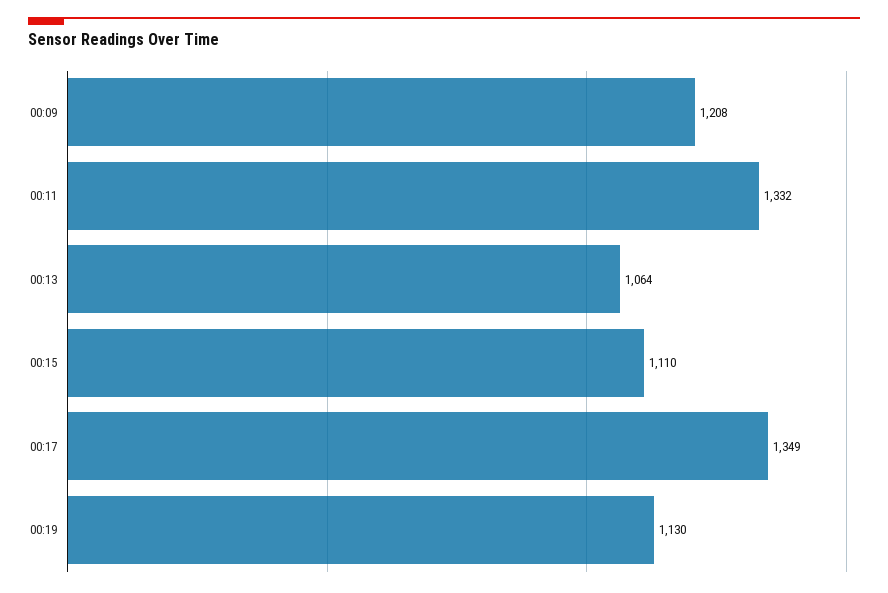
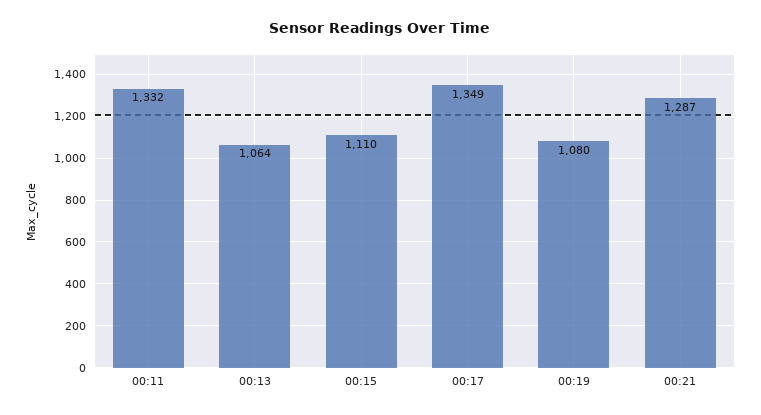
00:09: 1208 -> none
00:19: 1130 -> 1080
00:21: none -> 1287

